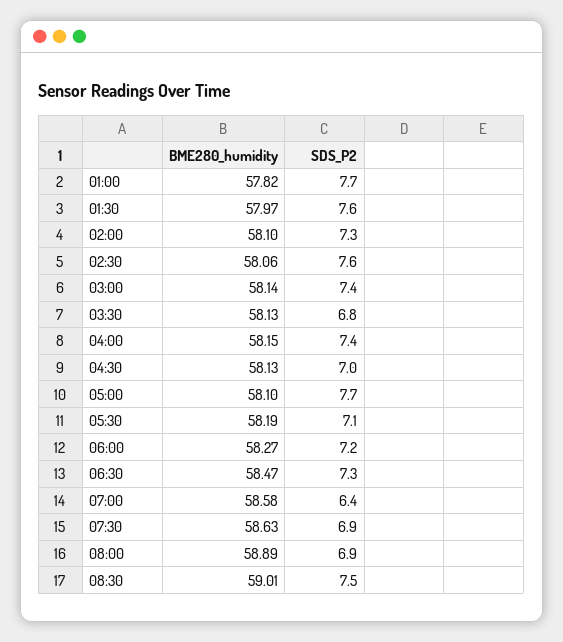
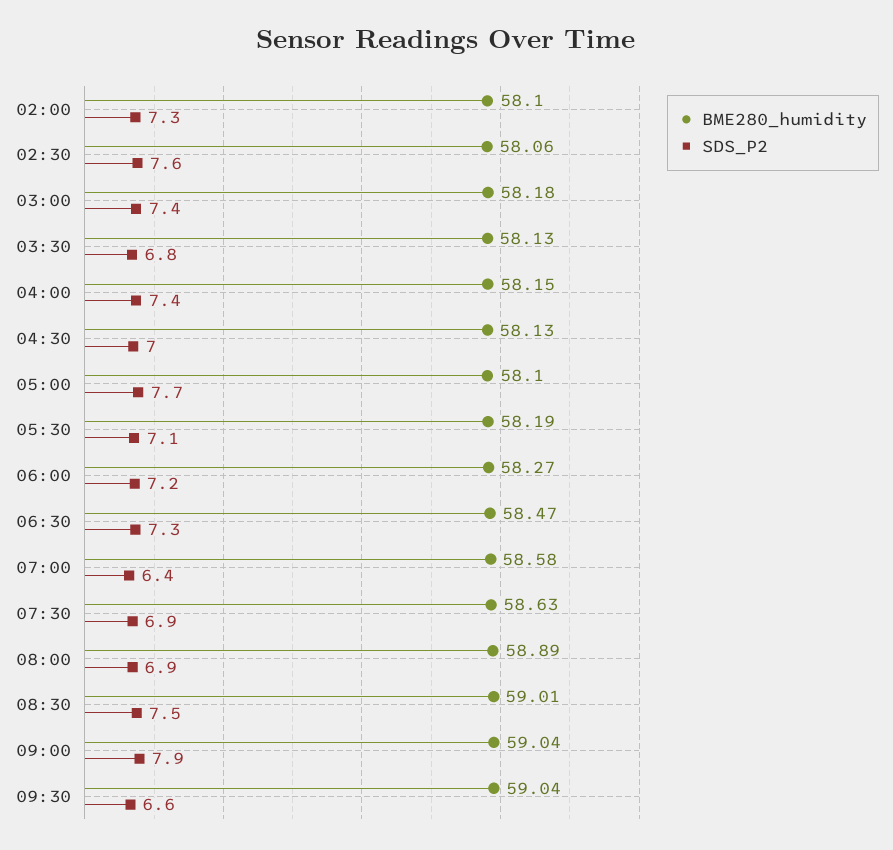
BME280_humidity, 01:00: 57.82 -> none
SDS_P2, 01:00: 7.7 -> none
BME280_humidity, 01:30: 57.97 -> none
SDS_P2, 01:30: 7.6 -> none
BME280_humidity, 03:00: 58.14 -> 58.18
BME280_humidity, 09:00: none -> 59.04
SDS_P2, 09:00: none -> 7.9
BME280_humidity, 09:30: none -> 59.04
SDS_P2, 09:30: none -> 6.6

